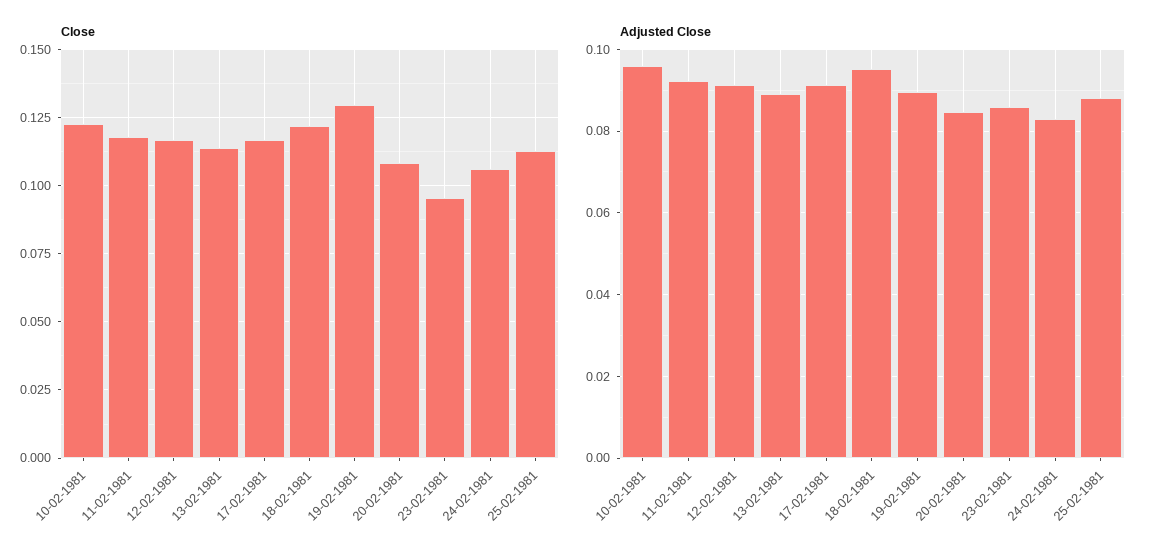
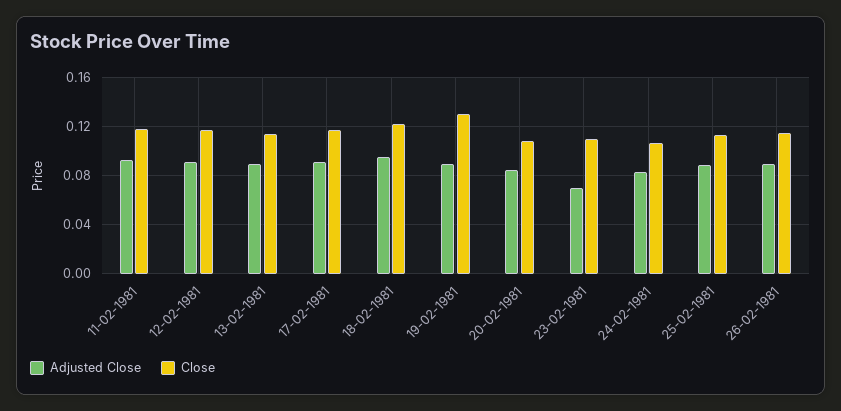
Close, 10-02-1981: 0.1225 -> none
Close, 23-02-1981: 0.095 -> 0.11
Adjusted Close, 10-02-1981: 0.096 -> none
Adjusted Close, 23-02-1981: 0.086 -> 0.07
Adjusted Close, 26-02-1981: none -> 0.09
Close, 26-02-1981: none -> 0.115

